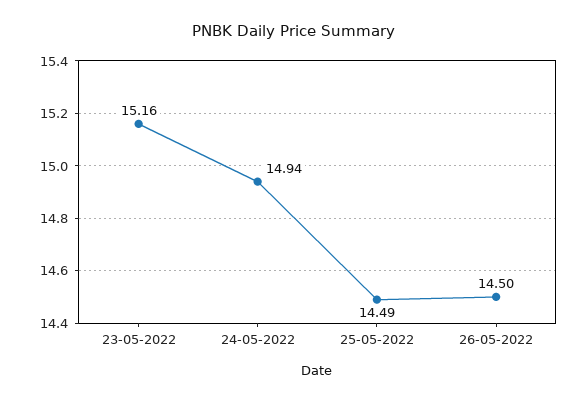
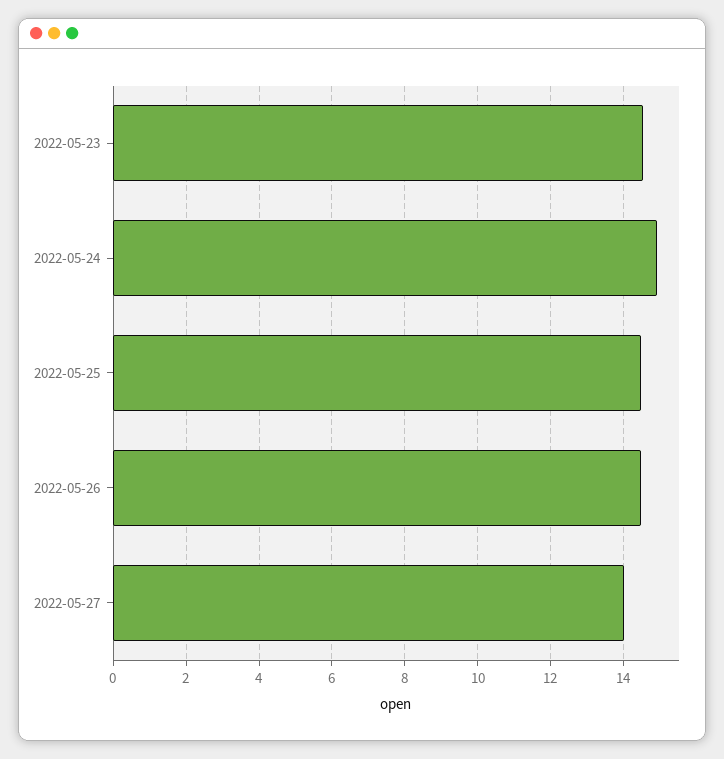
23-05-2022: 15.16 -> 14.6
2022-05-27: none -> 14

